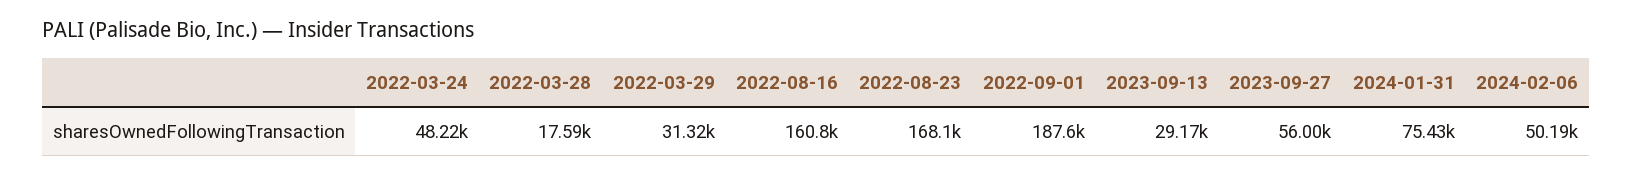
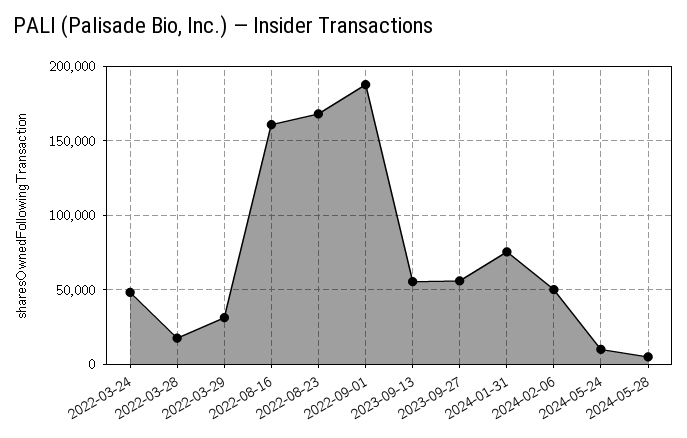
2023-09-13: 29170 -> 55000
2024-05-24: none -> 10000
2024-05-28: none -> 5000

